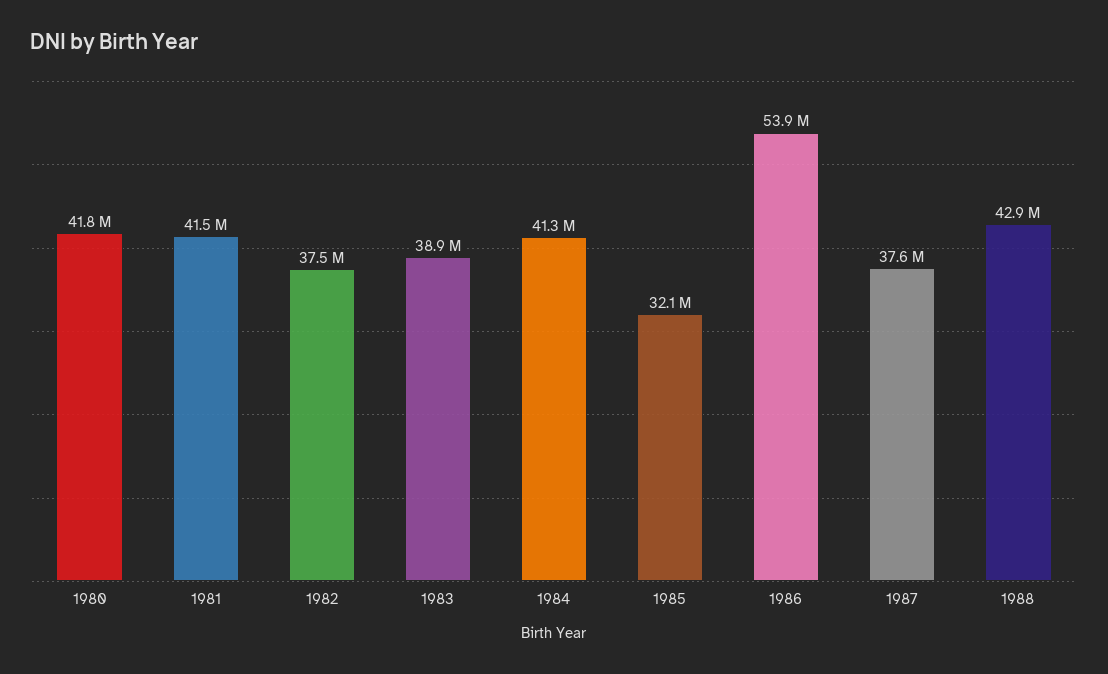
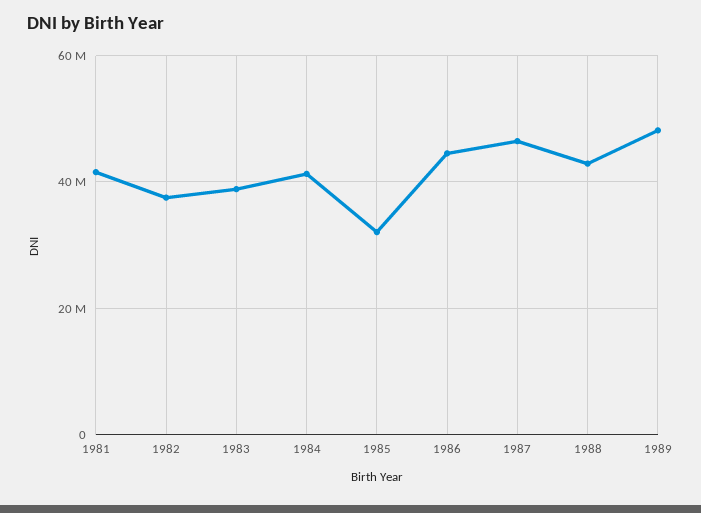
1980: 41800000 -> none
1986: 53900000 -> 44000000
1987: 37600000 -> 46000000
1989: none -> 48000000

